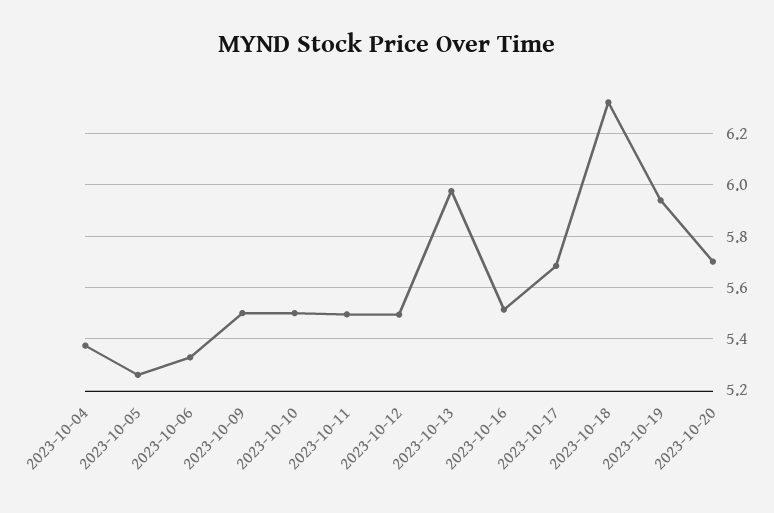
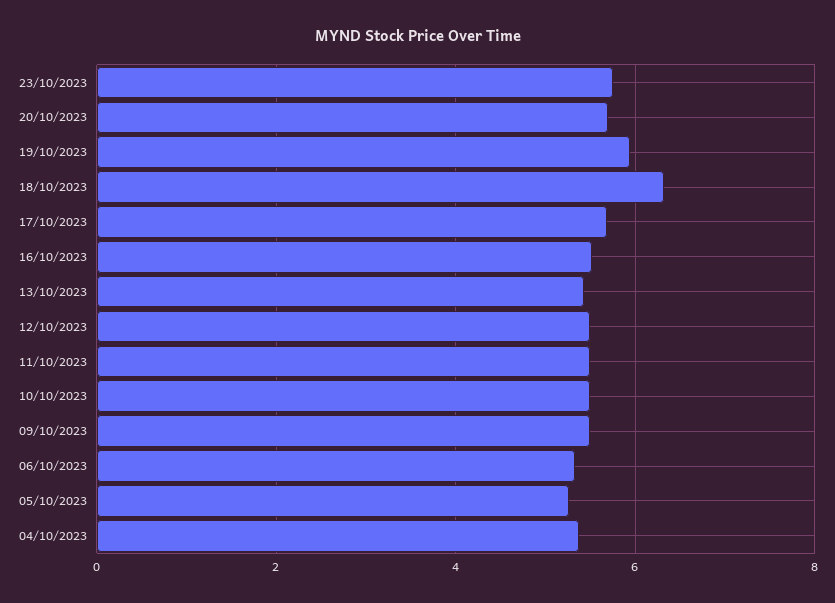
2023-10-13: 5.975 -> 5.4
23/10/2023: none -> 5.8

